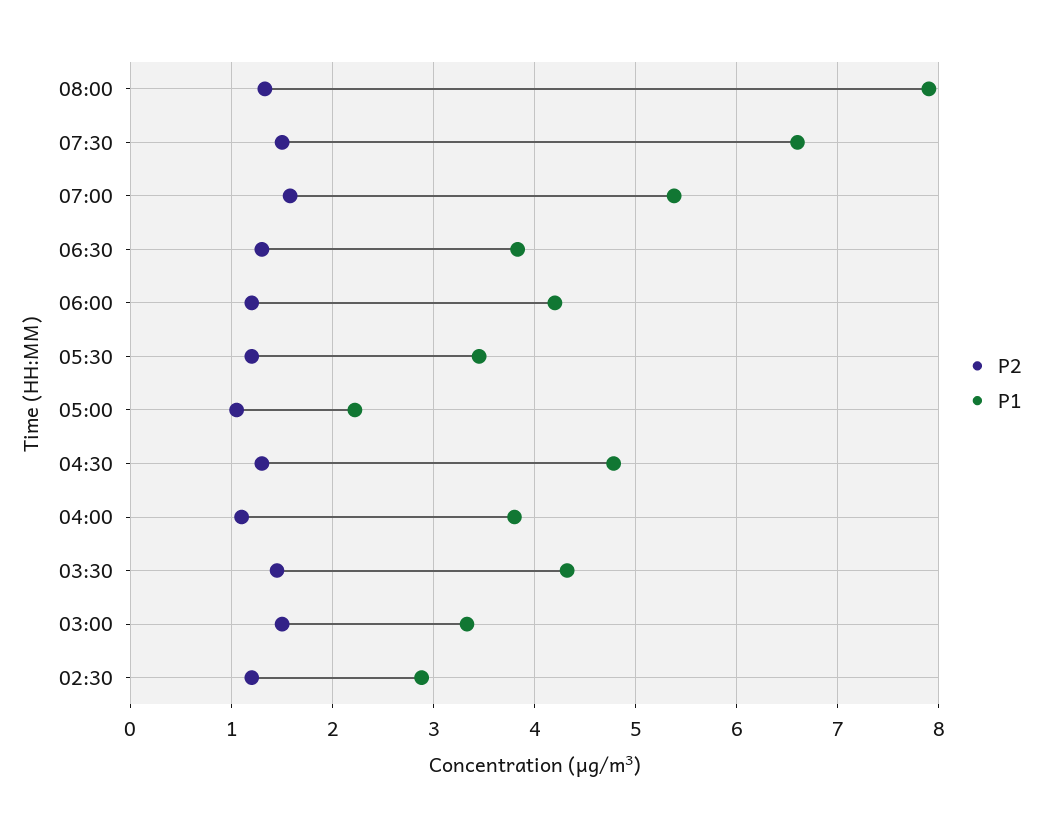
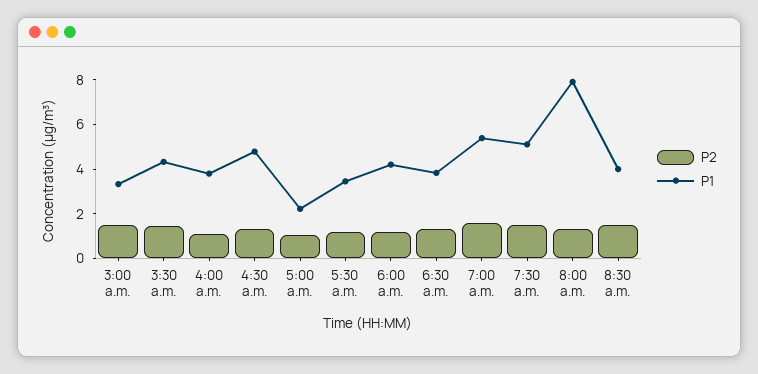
P1, 07:30: 6.6 -> 5
P2, 02:30: 1.2 -> none
P1, 02:30: 2.9 -> none
P2, 8:30 a.m.: none -> 1.5
P1, 8:30 a.m.: none -> 4

